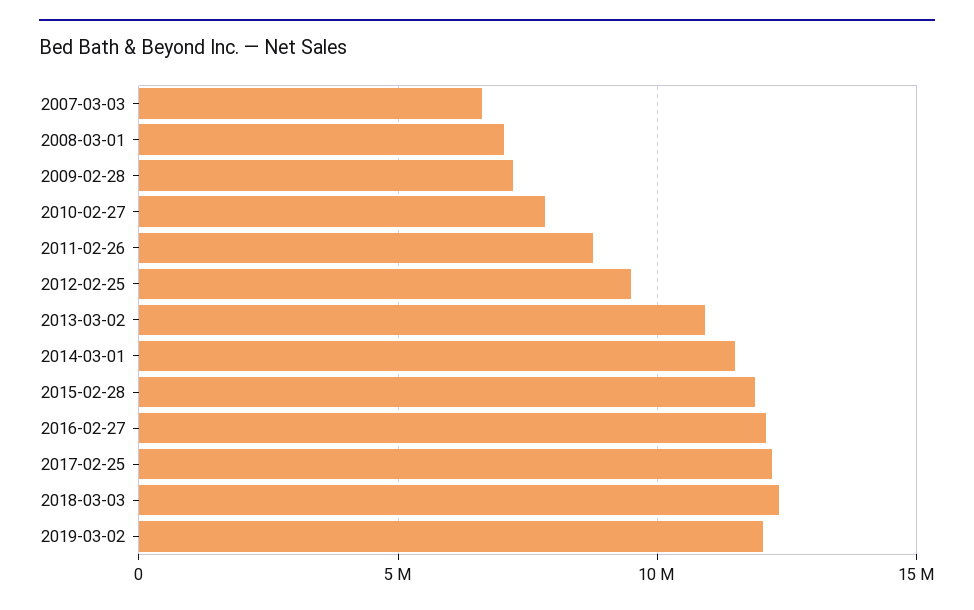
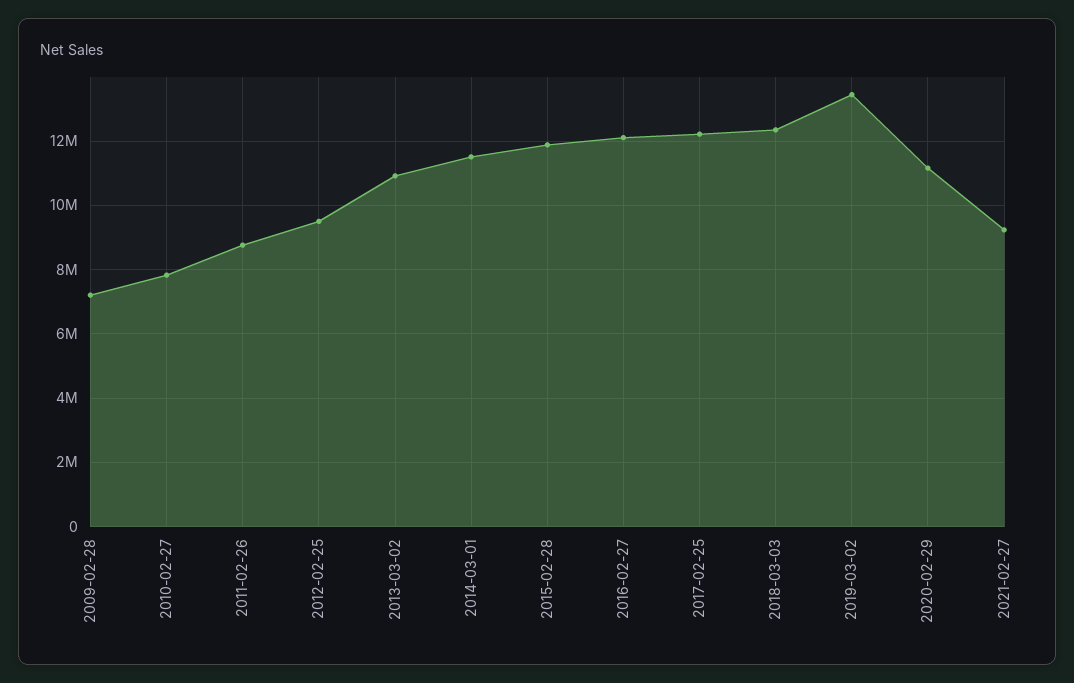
2007-03-03: 6500000 -> none
2008-03-01: 7000000 -> none
2019-03-02: 12000000 -> 13400000
2020-02-29: none -> 11200000
2021-02-27: none -> 9200000

